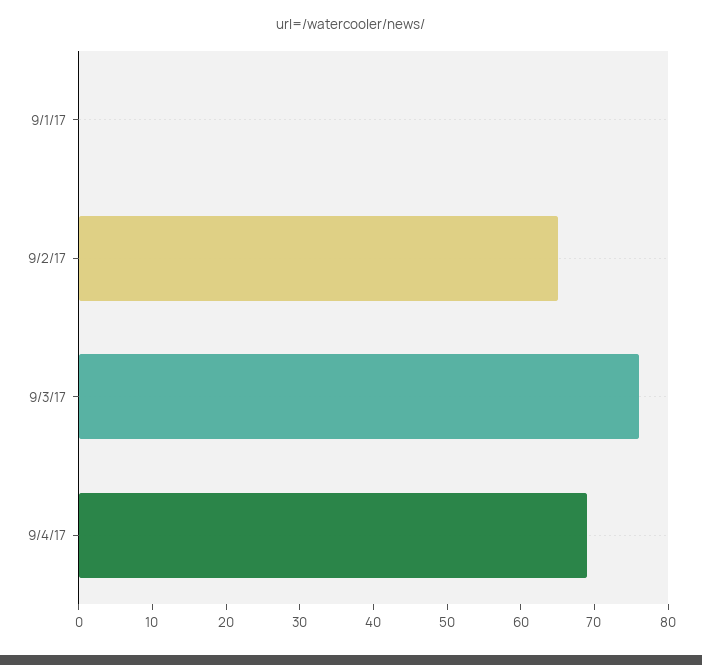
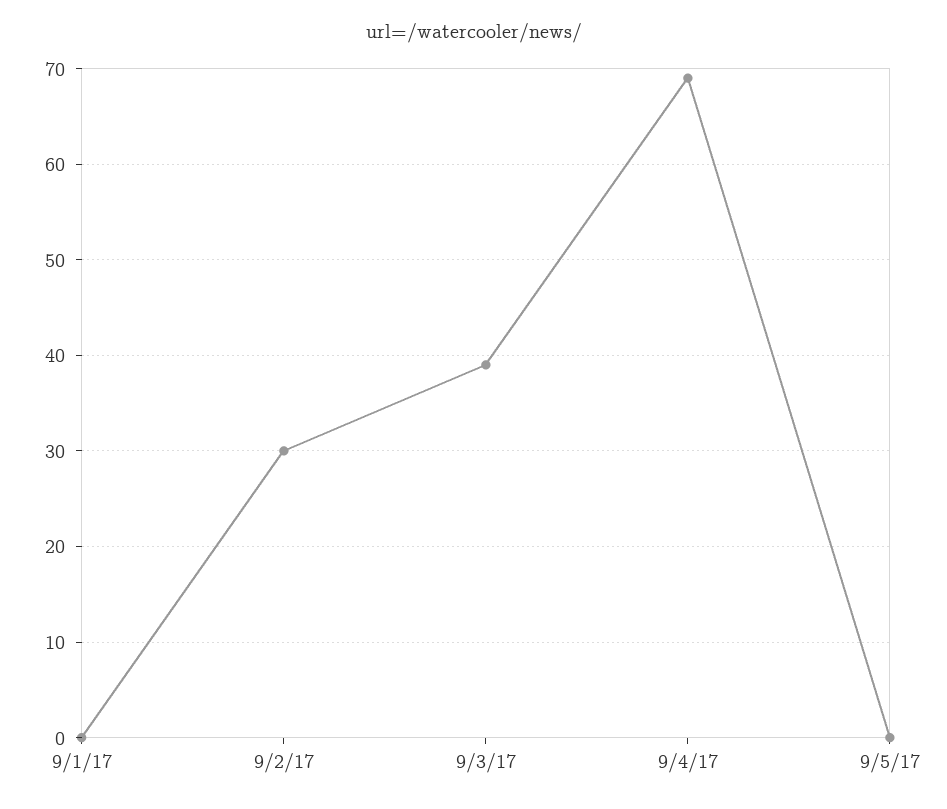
9/2/17: 65 -> 30
9/3/17: 75 -> 39
9/5/17: none -> 0

